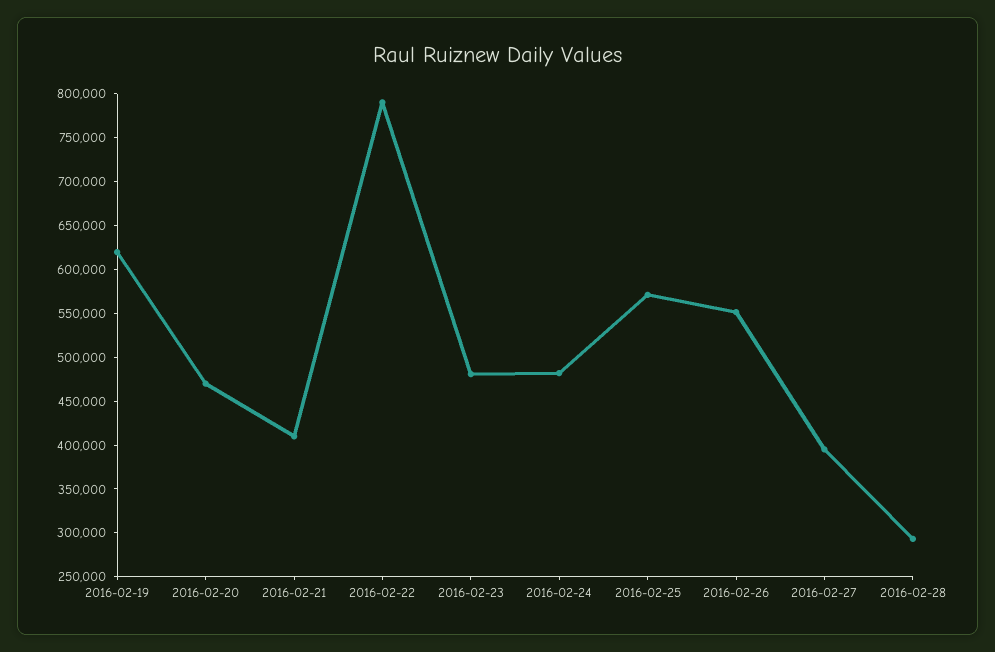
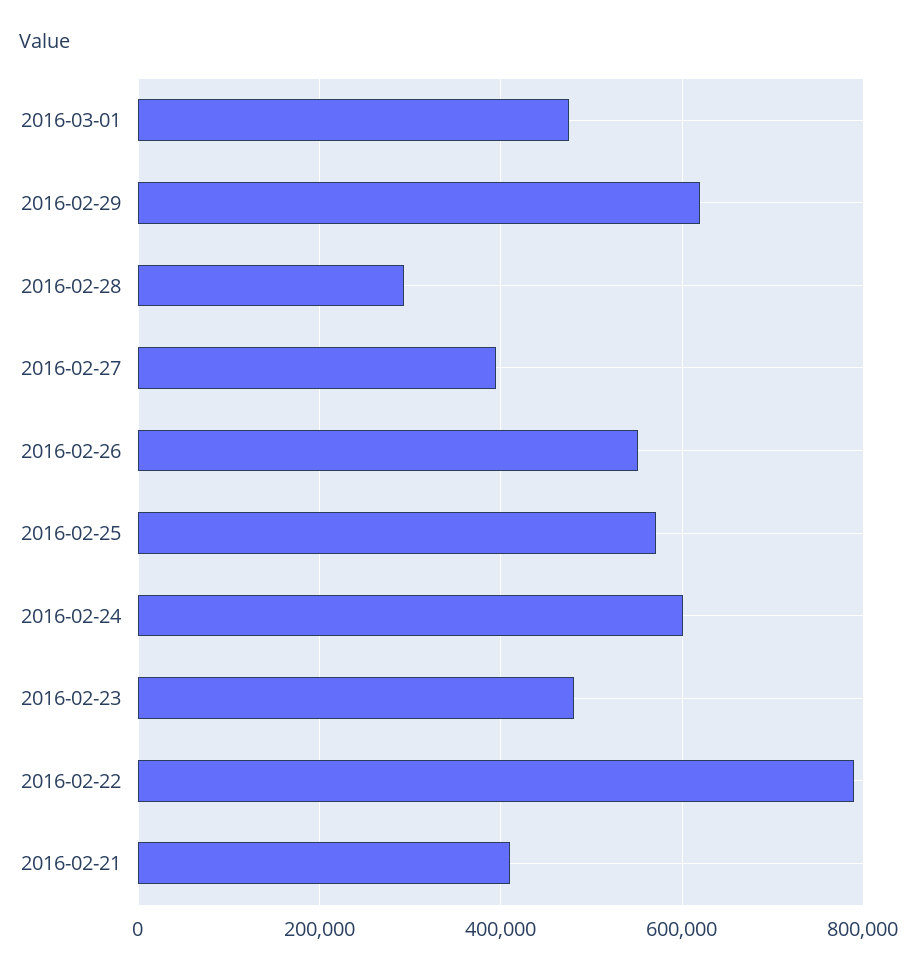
2016-02-19: 620000 -> none
2016-02-20: 470000 -> none
2016-02-24: 480000 -> 600000
2016-03-01: none -> 480000
2016-02-29: none -> 620000

